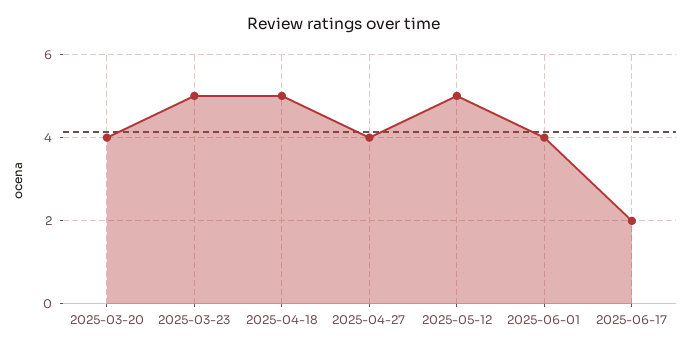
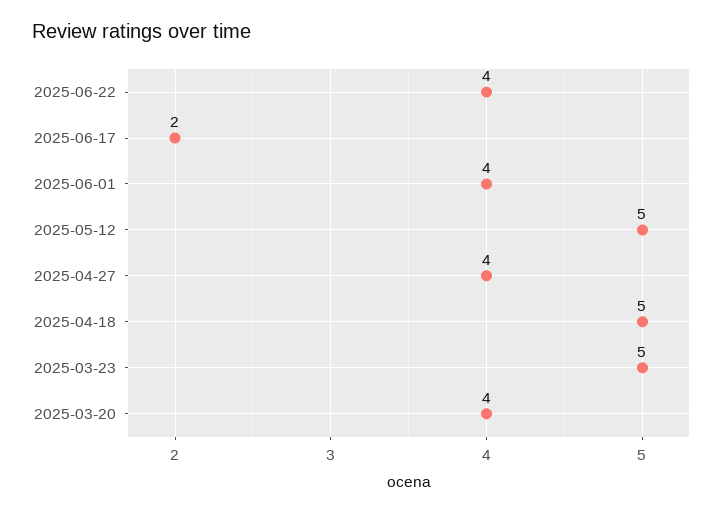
2025-06-22: none -> 4

